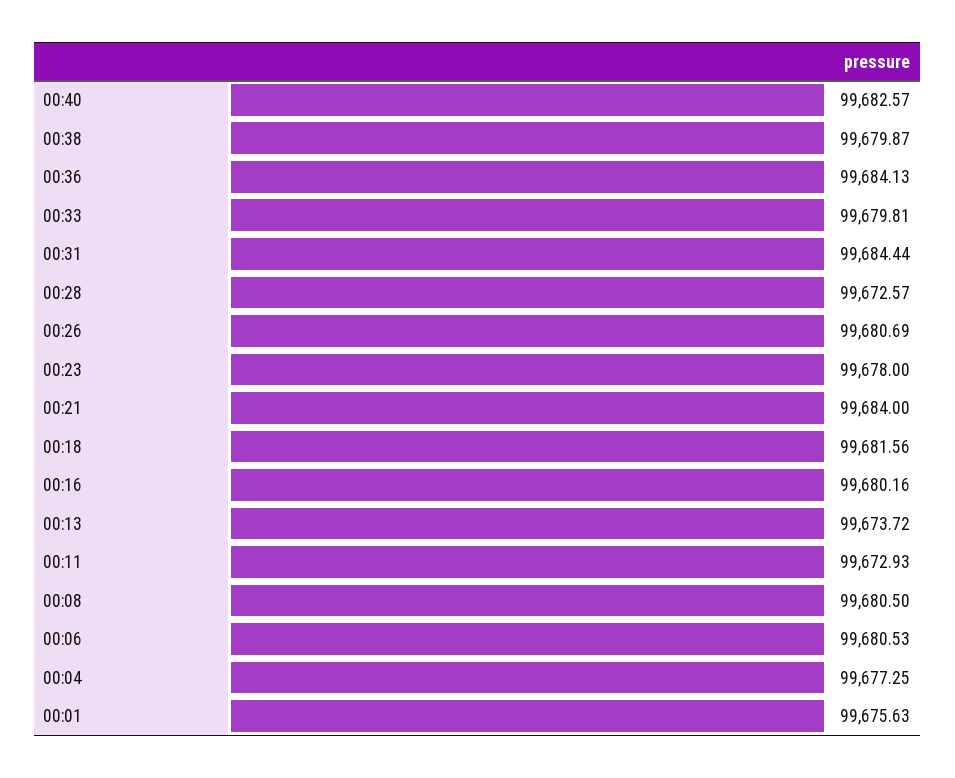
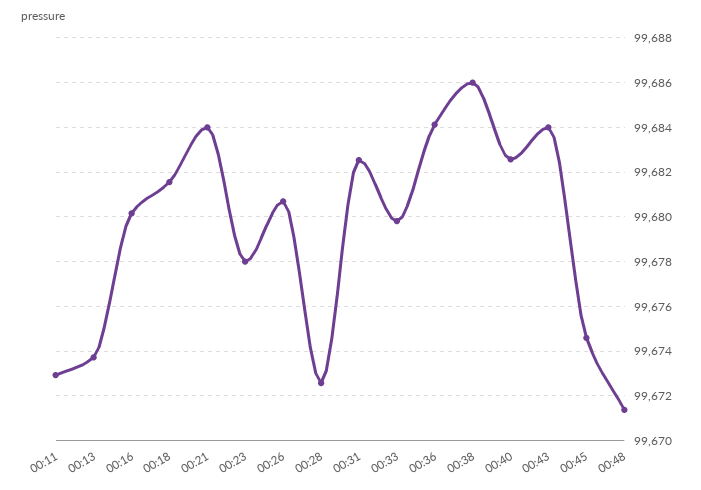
00:38: 99679.87 -> 99686
00:31: 99684.44 -> 99682.5
00:08: 99680.5 -> none
00:06: 99680.53 -> none
00:04: 99677.25 -> none
00:01: 99675.63 -> none
00:43: none -> 99684
00:45: none -> 99674.5
00:48: none -> 99671.5

